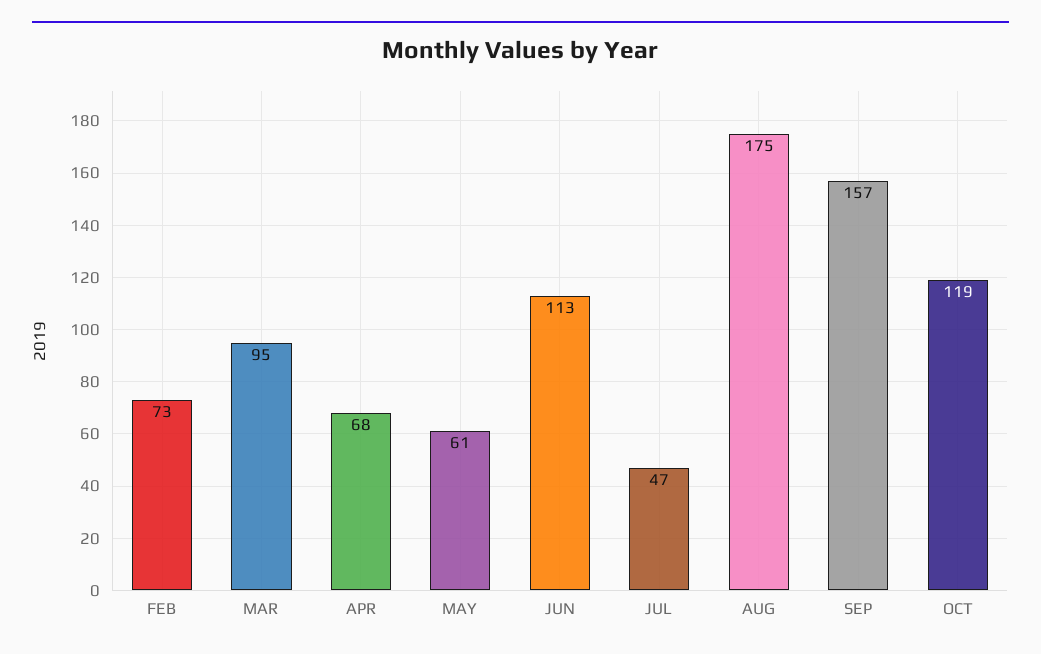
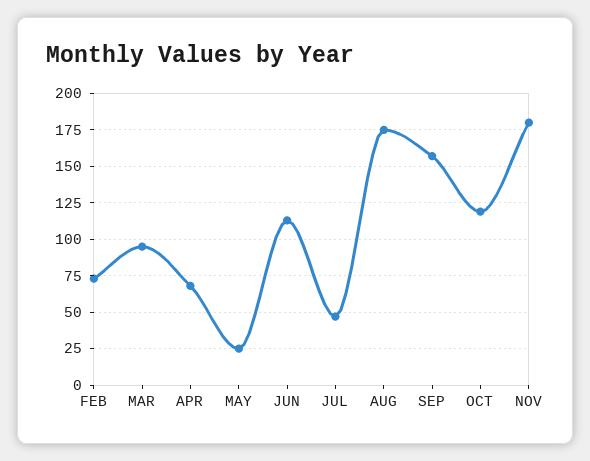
MAY: 61 -> 25
NOV: none -> 180

